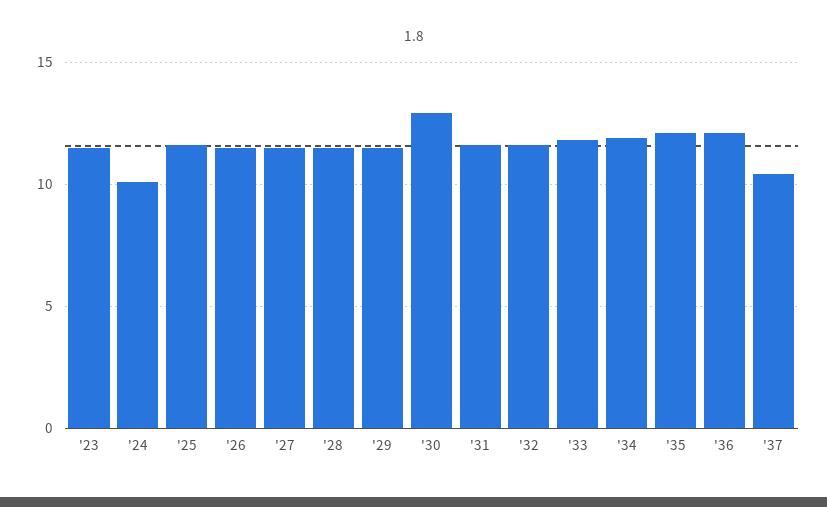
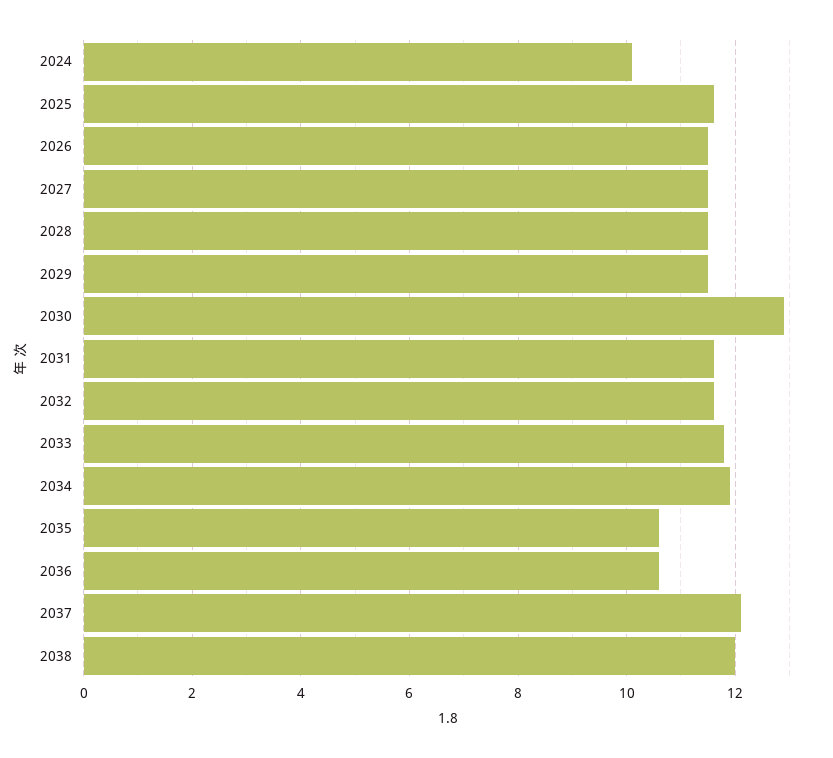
'23: 11.5 -> none
'35: 12 -> 10.5
'36: 12 -> 10.5
'37: 10.5 -> 12
2038: none -> 12

